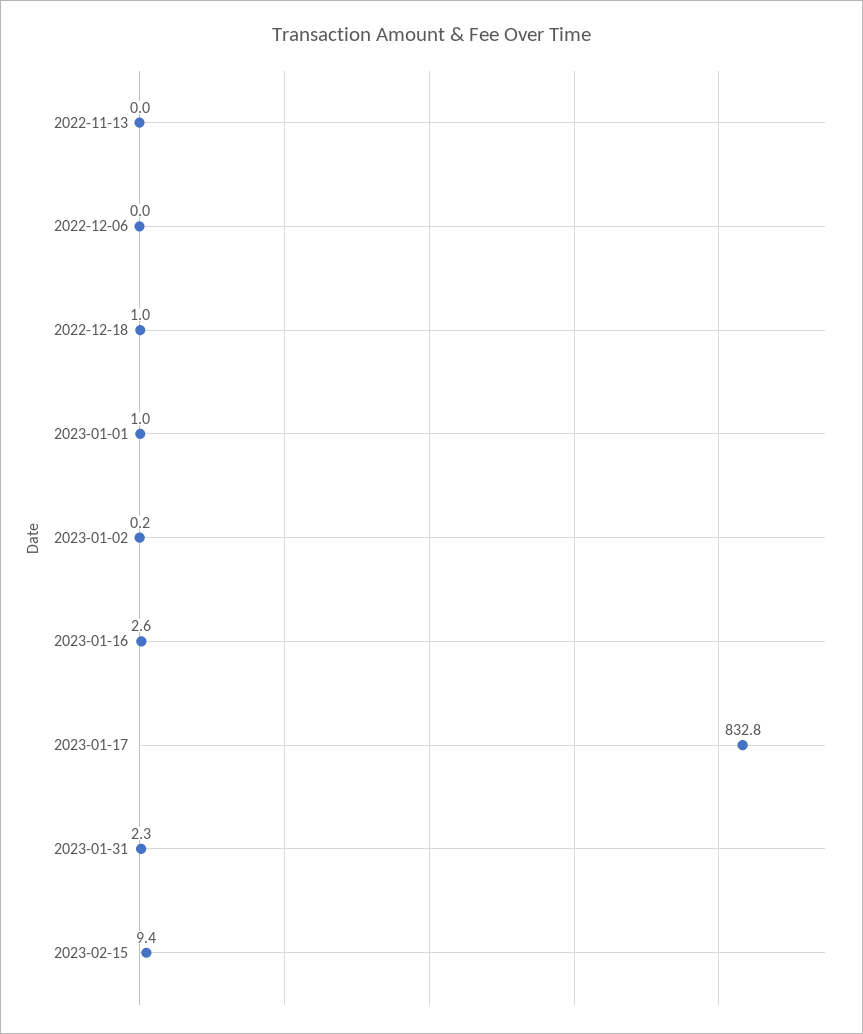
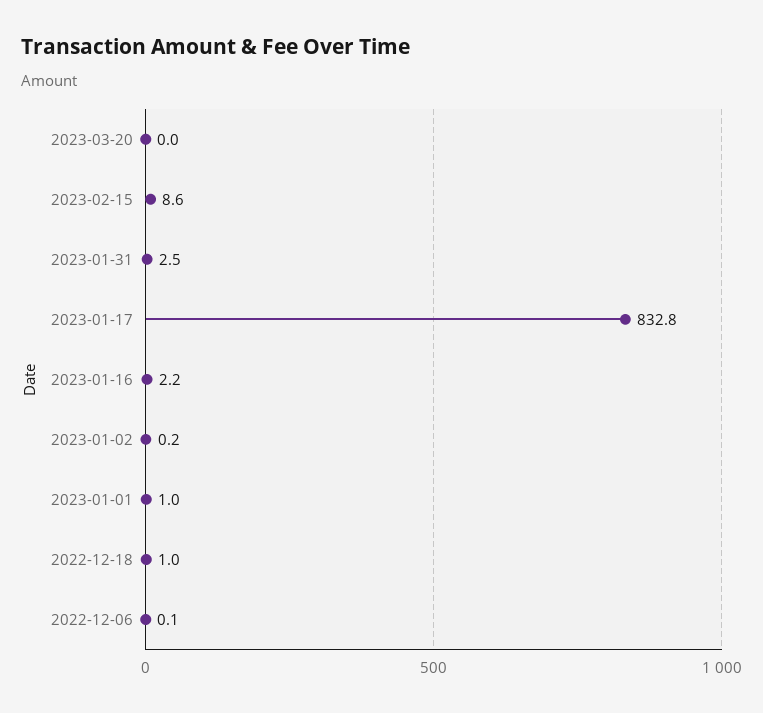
2022-11-13: 0 -> none
2022-12-06: 0 -> 0.1
2023-01-16: 2.6 -> 2.2
2023-01-31: 2.3 -> 2.5
2023-02-15: 9.4 -> 8.6
2023-03-20: none -> 0

